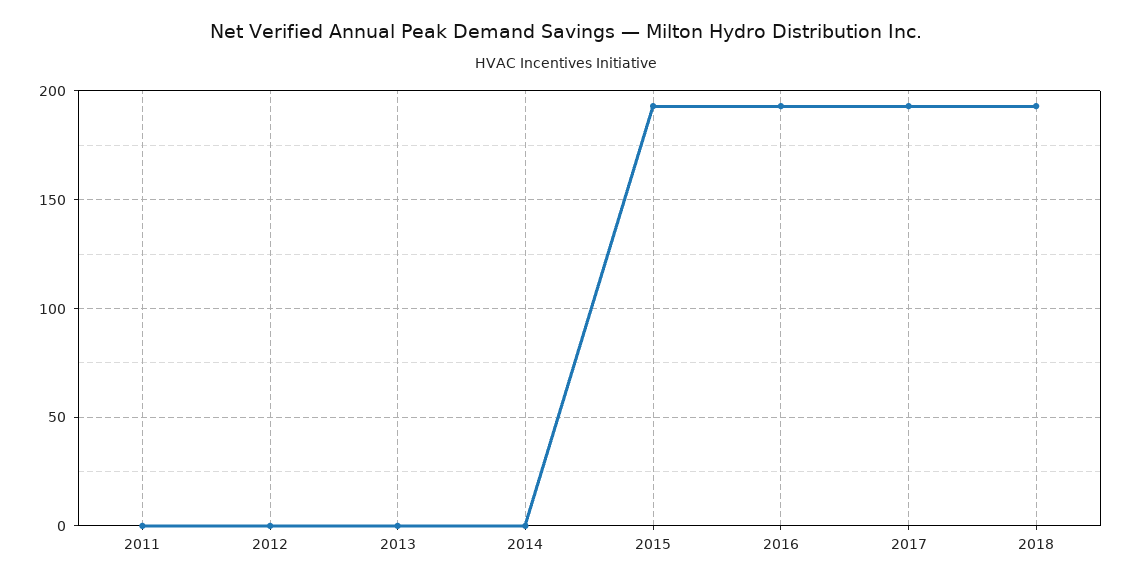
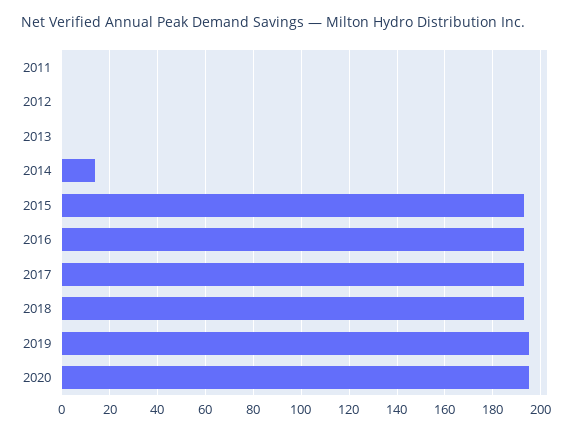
2014: 0 -> 15
2019: none -> 195
2020: none -> 195

